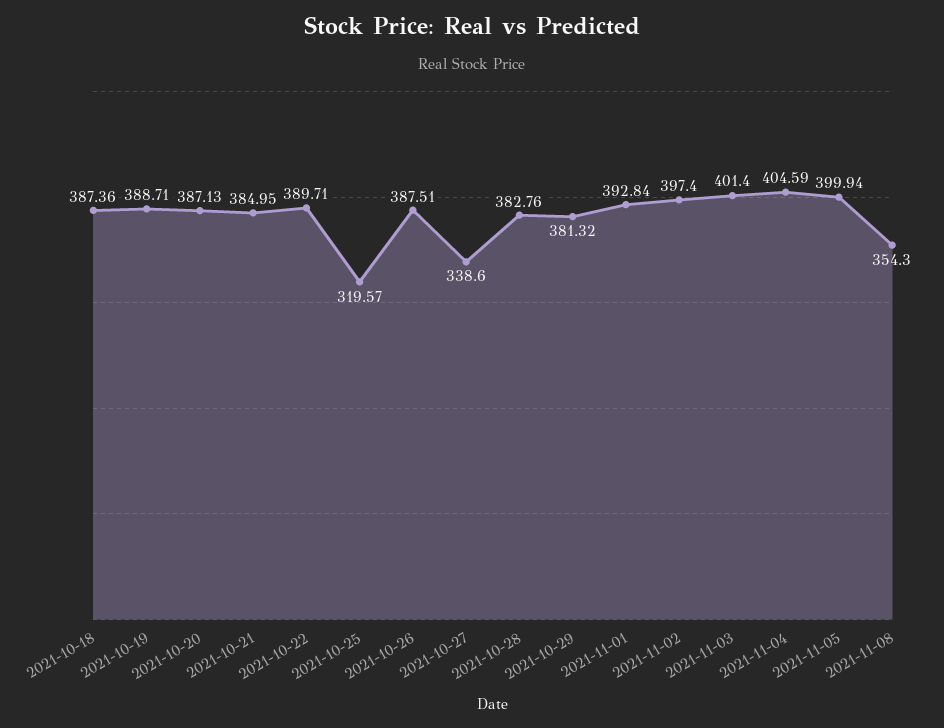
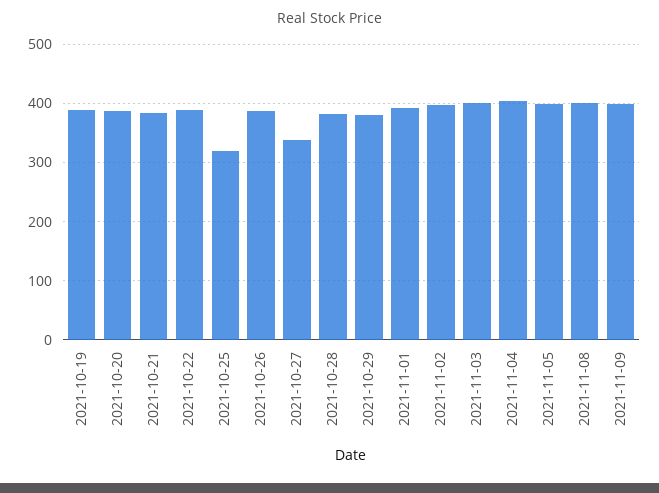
2021-10-18: 387.36 -> none
2021-11-08: 354.3 -> 400
2021-11-09: none -> 400

